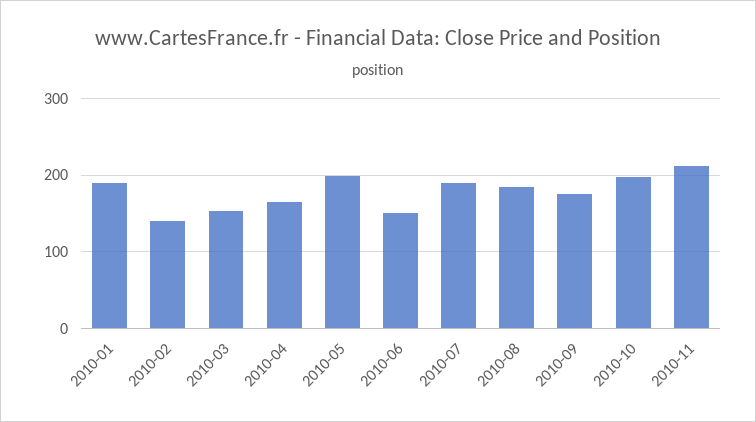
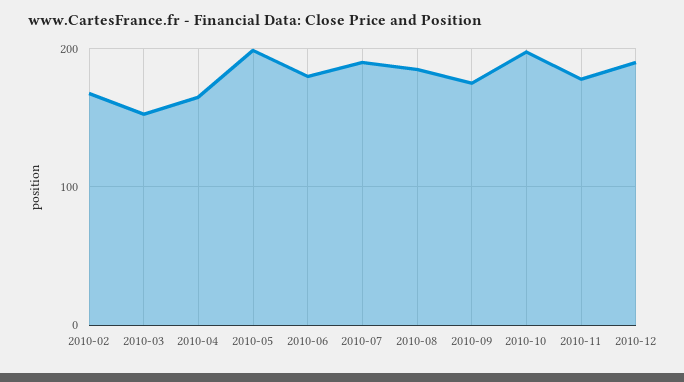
2010-01: 190 -> none
2010-02: 140 -> 170
2010-06: 150 -> 180
2010-11: 210 -> 180
2010-12: none -> 190

